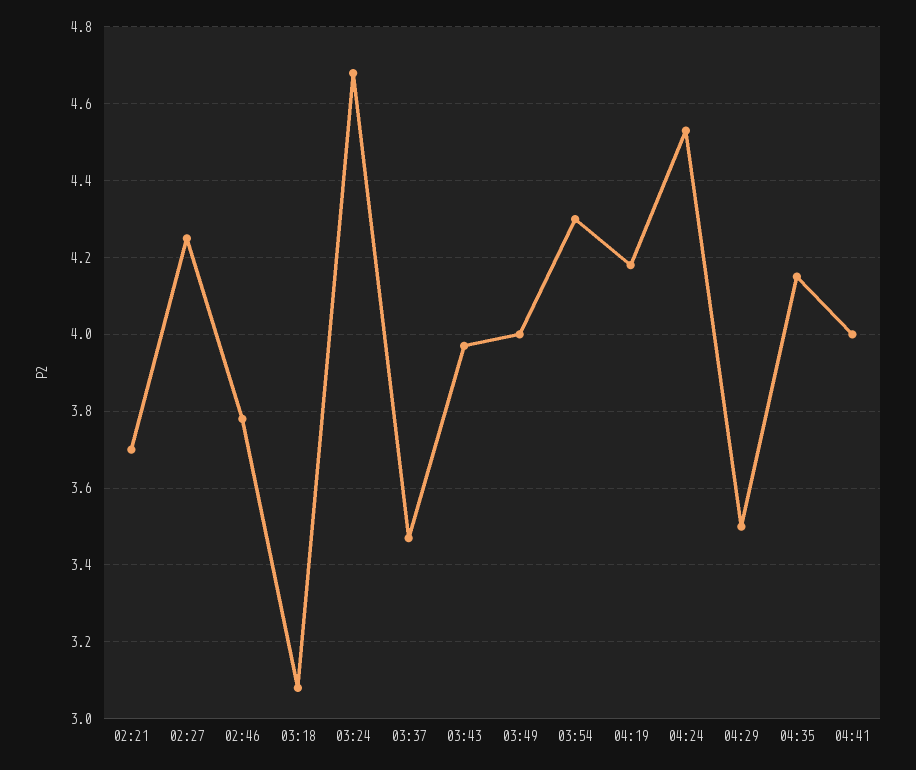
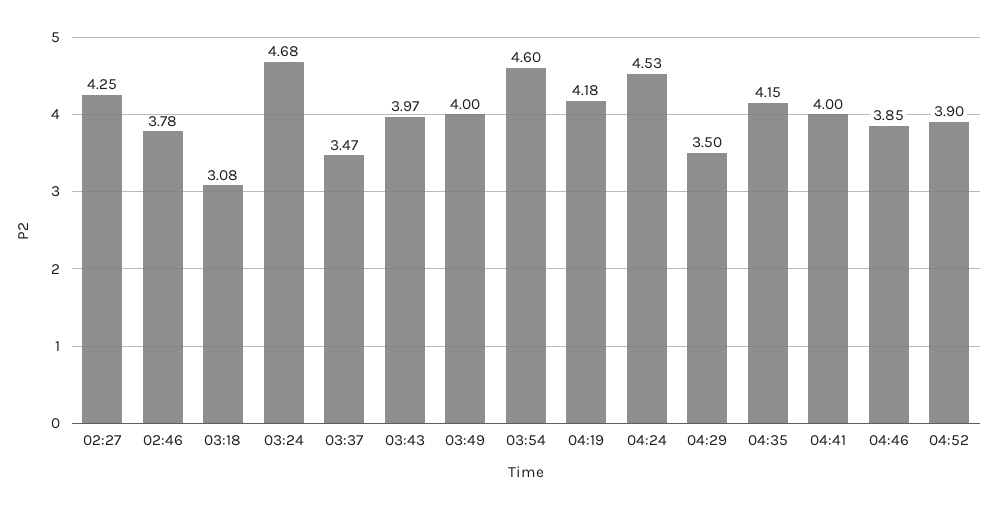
02:21: 3.7 -> none
03:54: 4.3 -> 4.6
04:46: none -> 3.85
04:52: none -> 3.9

